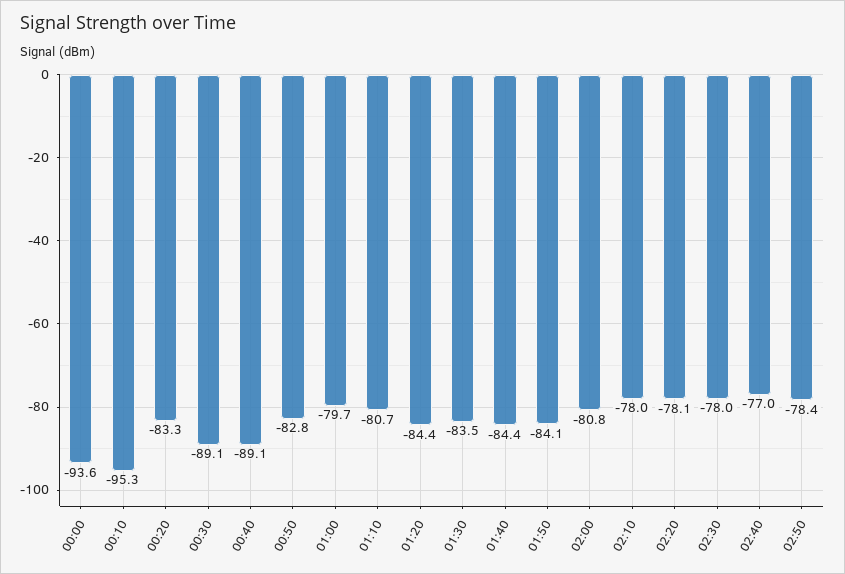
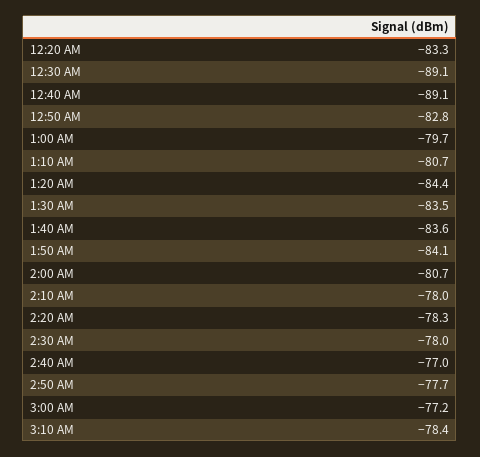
00:00: -93.6 -> none
00:10: -95.3 -> none
01:40: -84.4 -> -83.6
02:00: -80.8 -> -80.7
02:20: -78.1 -> -78.3
02:50: -78.4 -> -77.7
3:00 AM: none -> -77.2
3:10 AM: none -> -78.4

